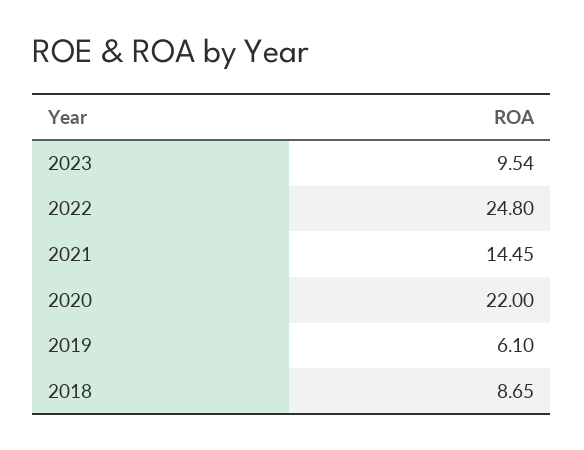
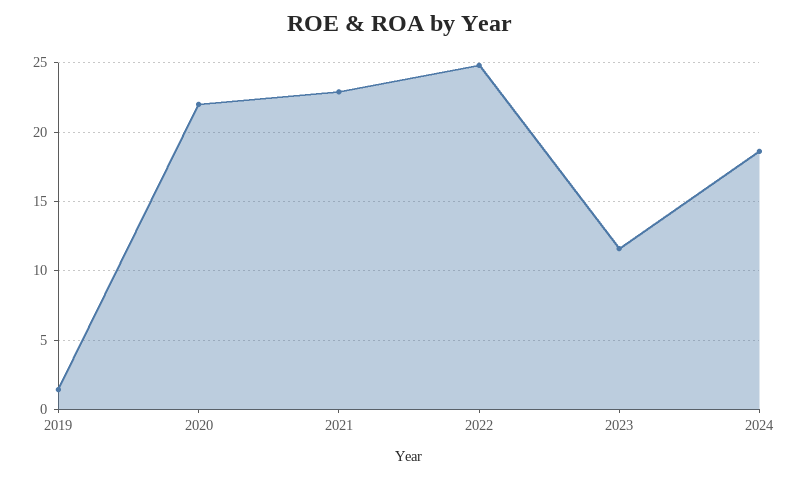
2023: 9.54 -> 11.5
2021: 14.45 -> 23
2019: 6.1 -> 1.5
2018: 8.65 -> none
2024: none -> 18.5

